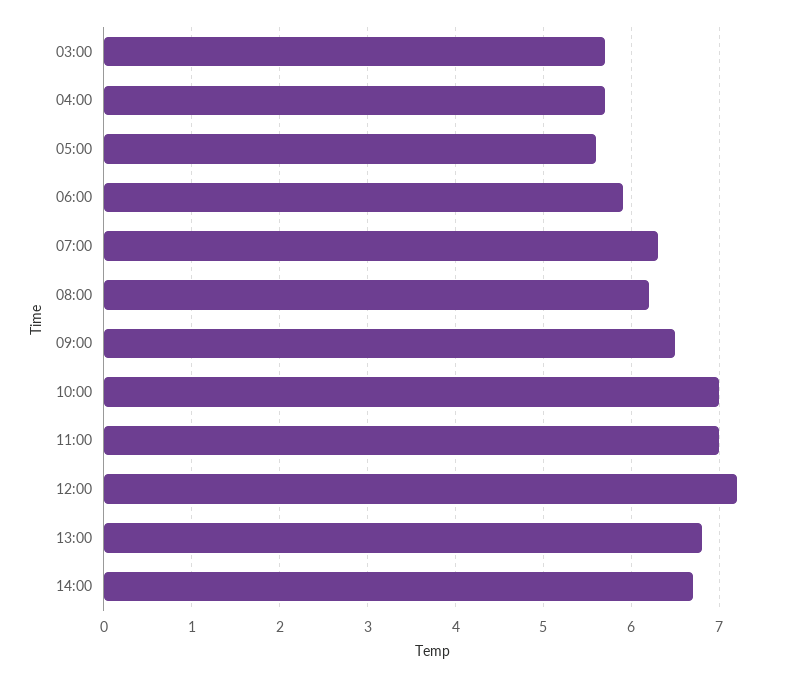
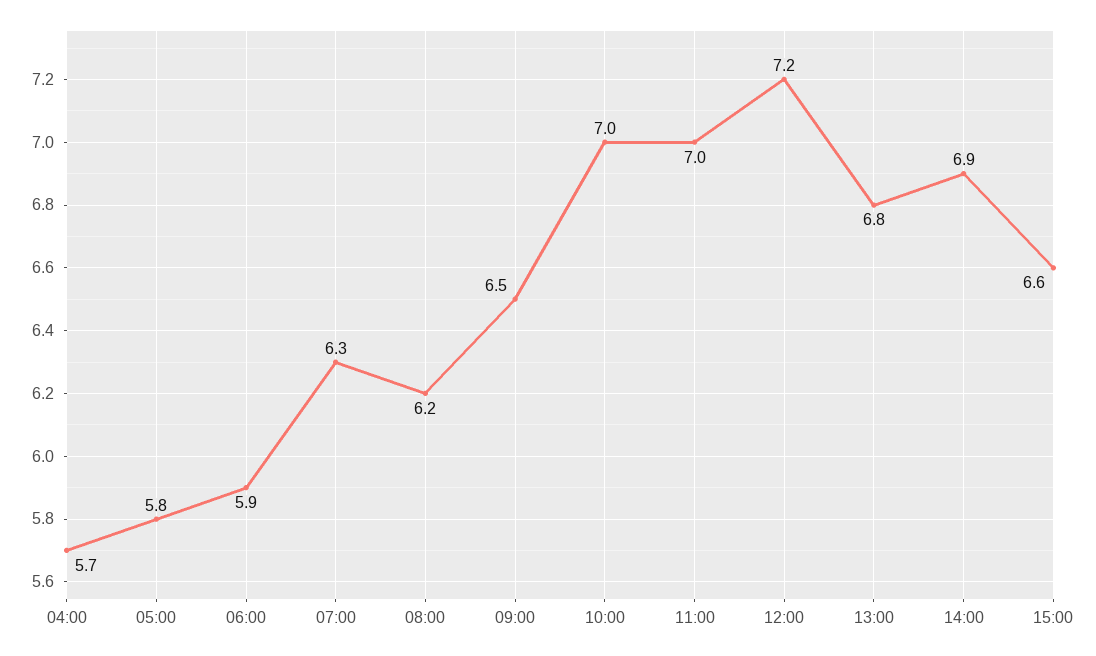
03:00: 5.7 -> none
05:00: 5.6 -> 5.8
14:00: 6.7 -> 6.9
15:00: none -> 6.6

